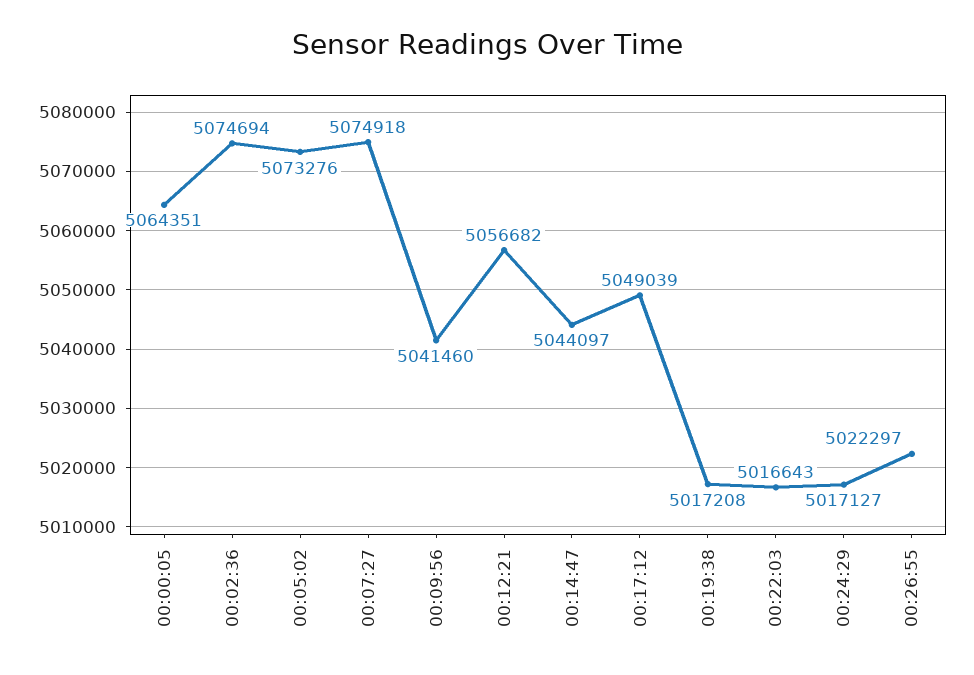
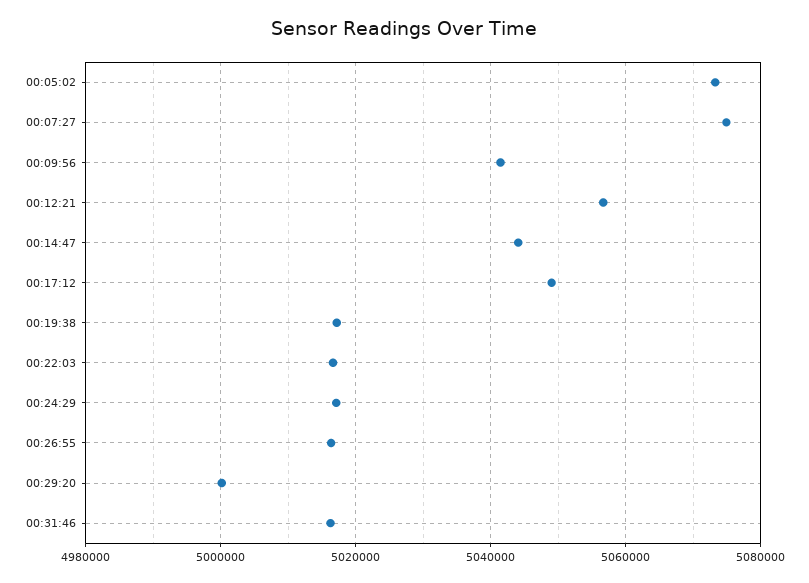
00:00:05: 5064351 -> none
00:02:36: 5074694 -> none
00:26:55: 5022297 -> 5016000
00:29:20: none -> 5000000
00:31:46: none -> 5016000

